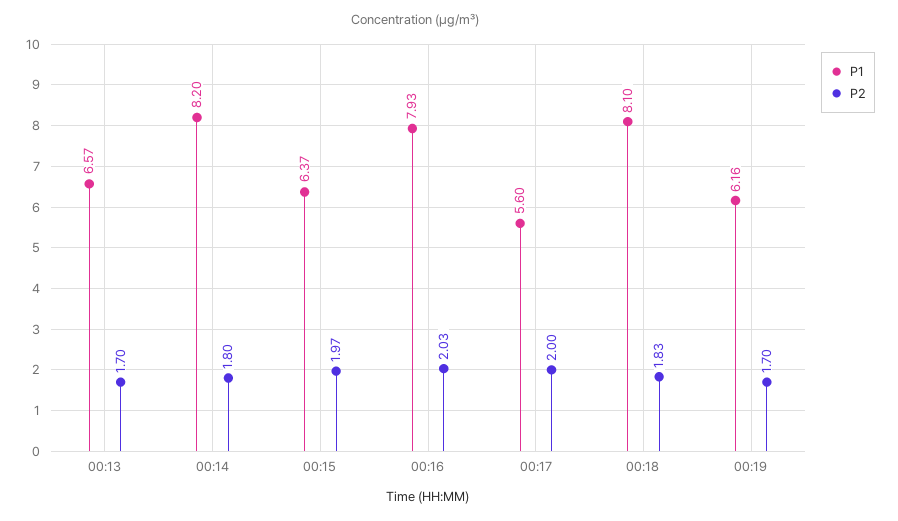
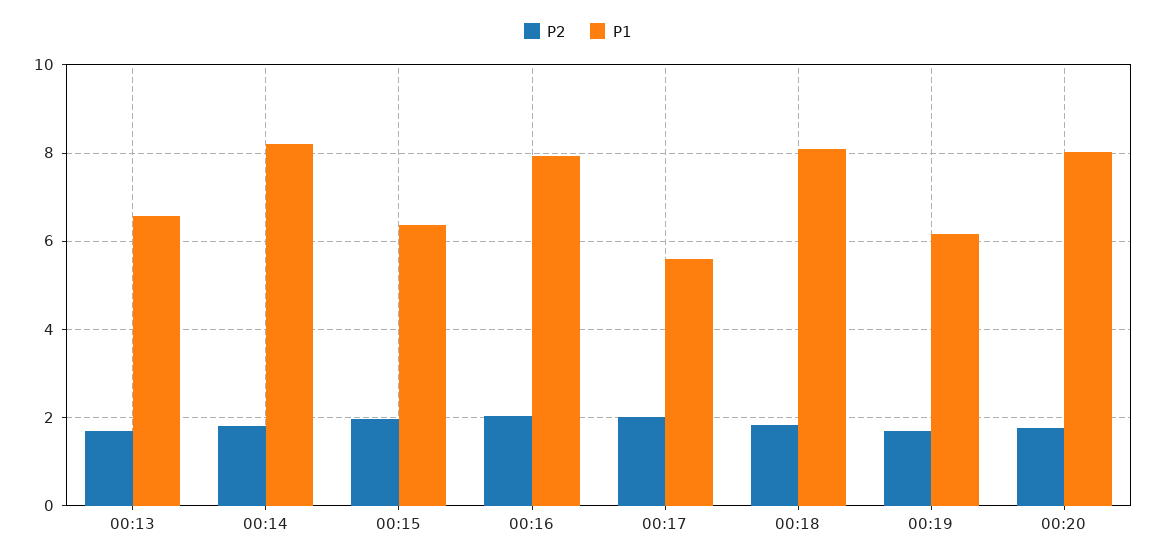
P2, 00:20: none -> 1.8
P1, 00:20: none -> 8

